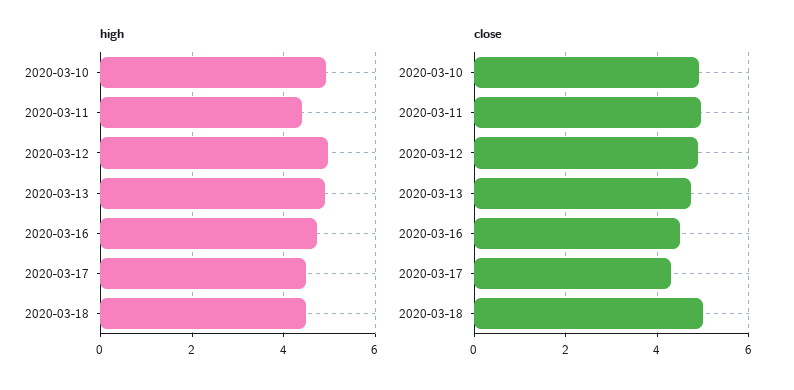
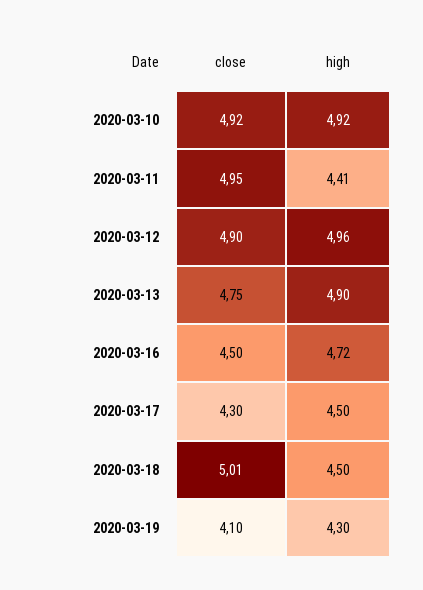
close, 2020-03-19: none -> 4.1
high, 2020-03-19: none -> 4.3

